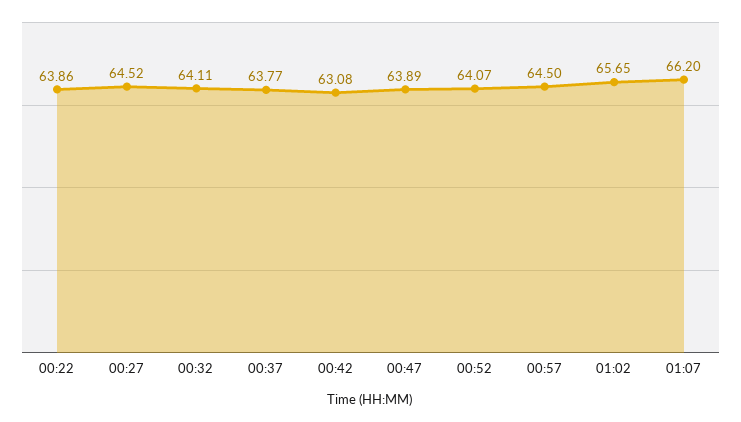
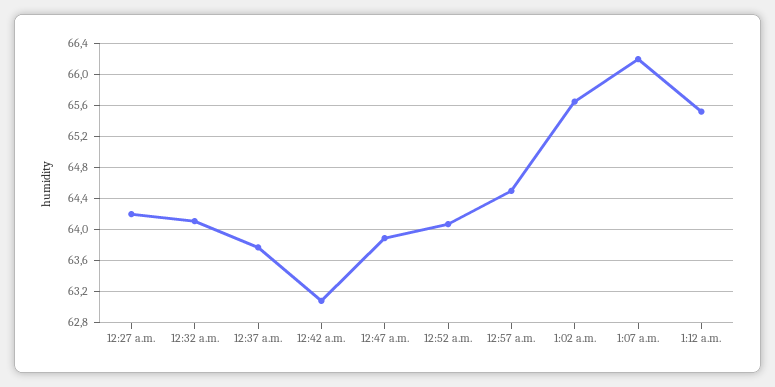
00:22: 63.86 -> none
00:27: 64.52 -> 64.2
1:12 a.m.: none -> 65.5

